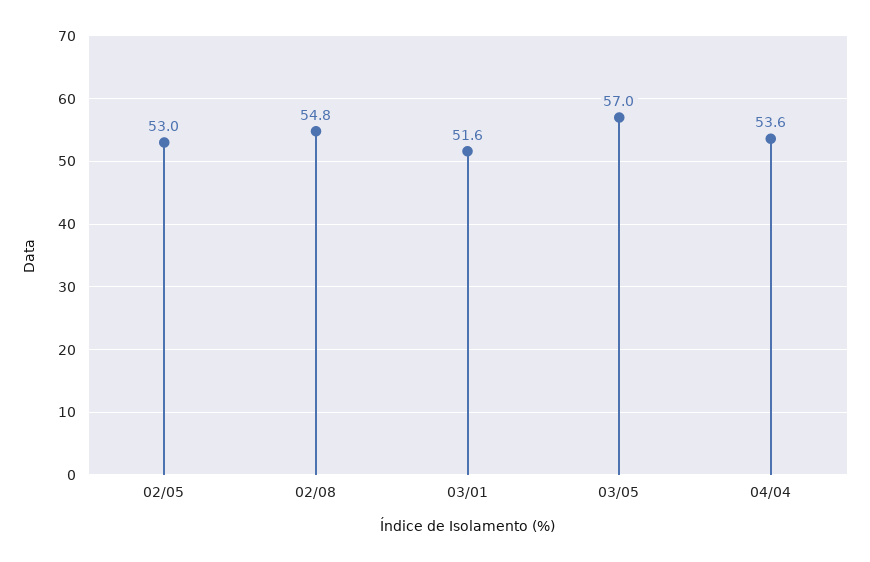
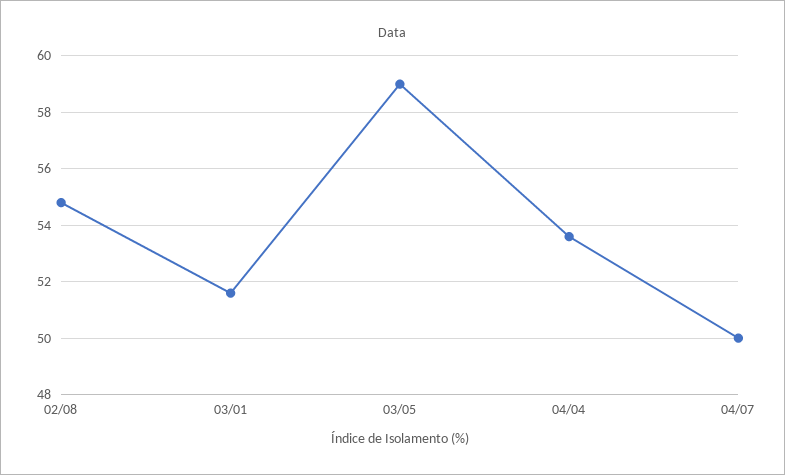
02/05: 53 -> none
03/05: 57 -> 59
04/07: none -> 50

